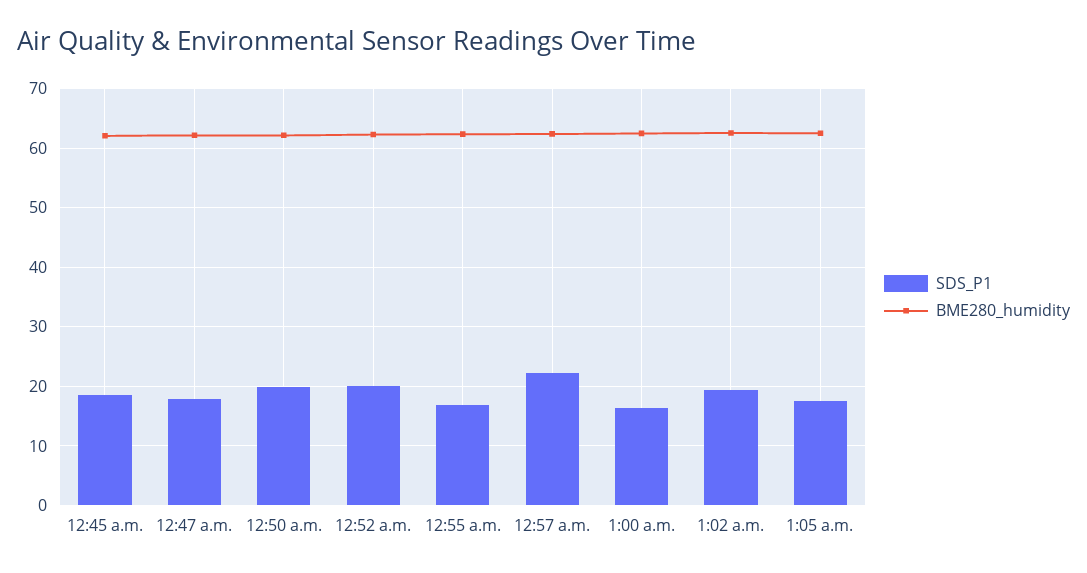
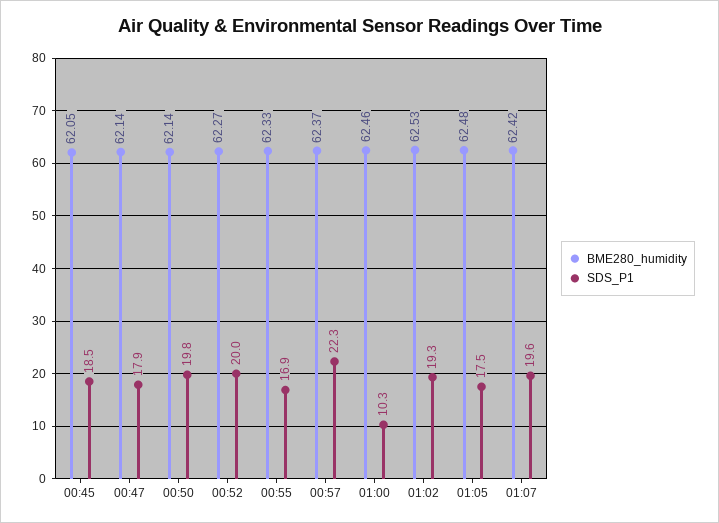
SDS_P1, 1:00 a.m.: 16 -> 10.3
BME280_humidity, 01:07: none -> 62.42
SDS_P1, 01:07: none -> 19.6

